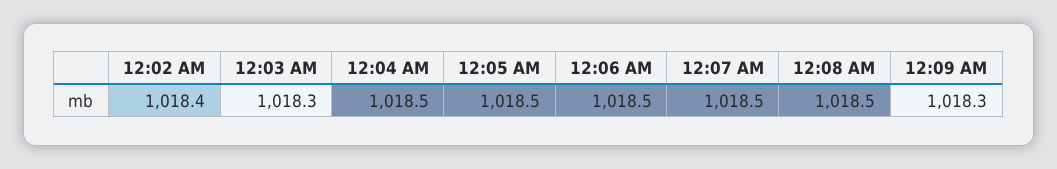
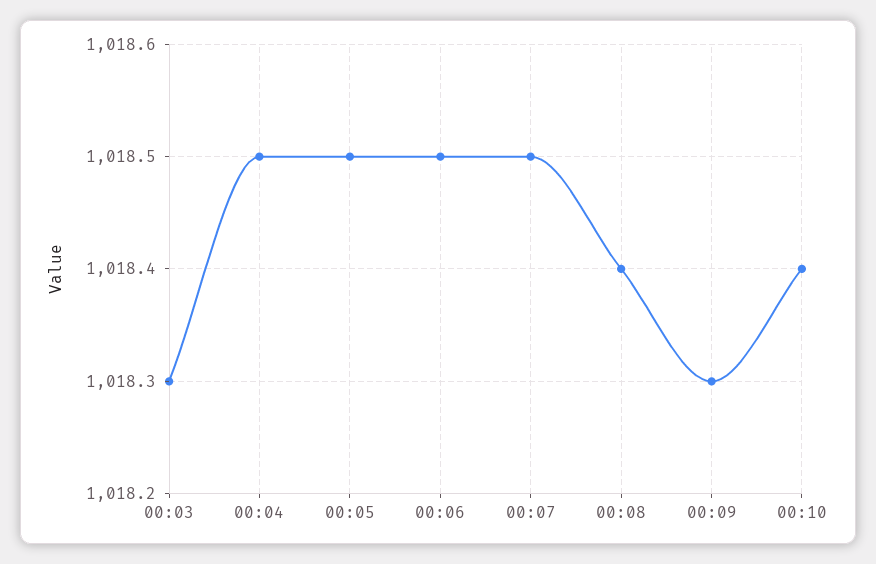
12:02 AM: 1018.4 -> none
12:08 AM: 1018.5 -> 1018.4
00:10: none -> 1018.4

